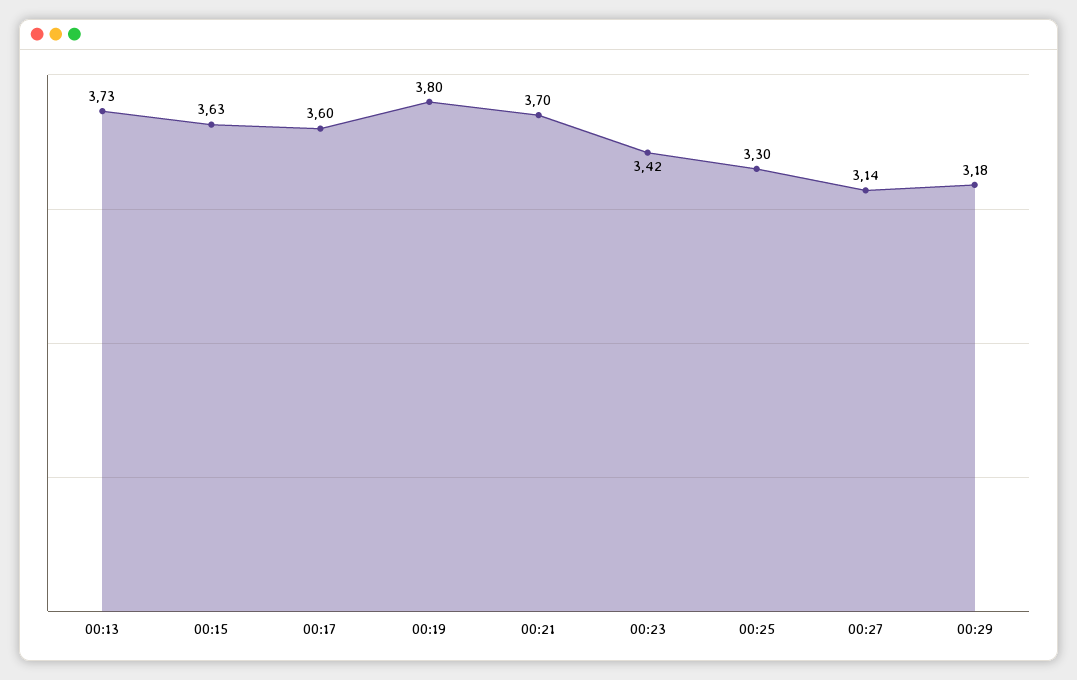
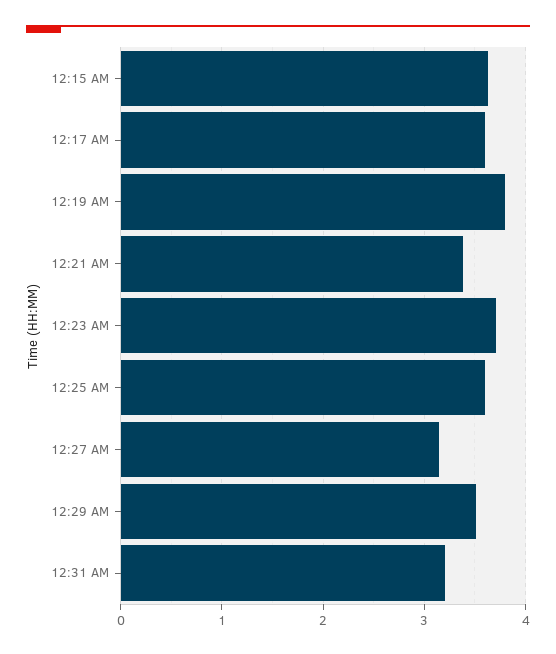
00:13: 3.73 -> none
00:21: 3.7 -> 3.4
00:23: 3.42 -> 3.7
00:25: 3.3 -> 3.6
00:29: 3.18 -> 3.5
12:31 AM: none -> 3.2

